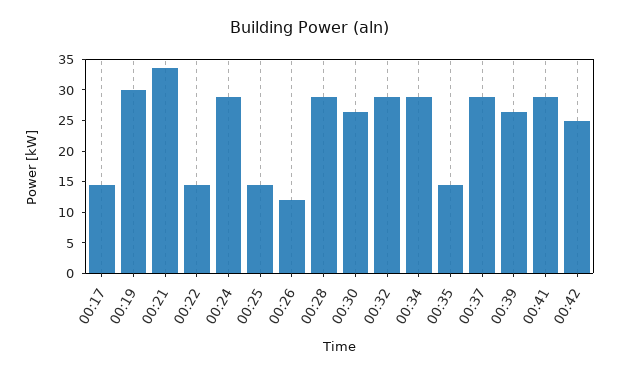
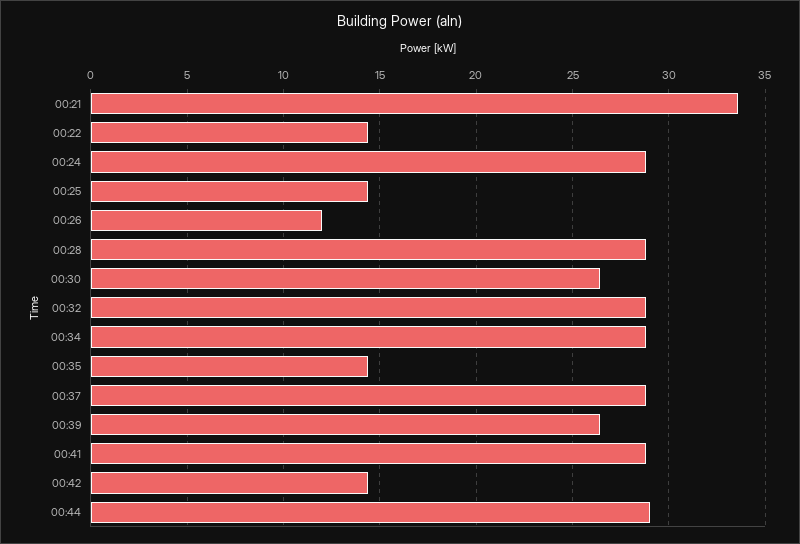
00:17: 15 -> none
00:19: 30 -> none
00:42: 25 -> 14.5
00:44: none -> 29

